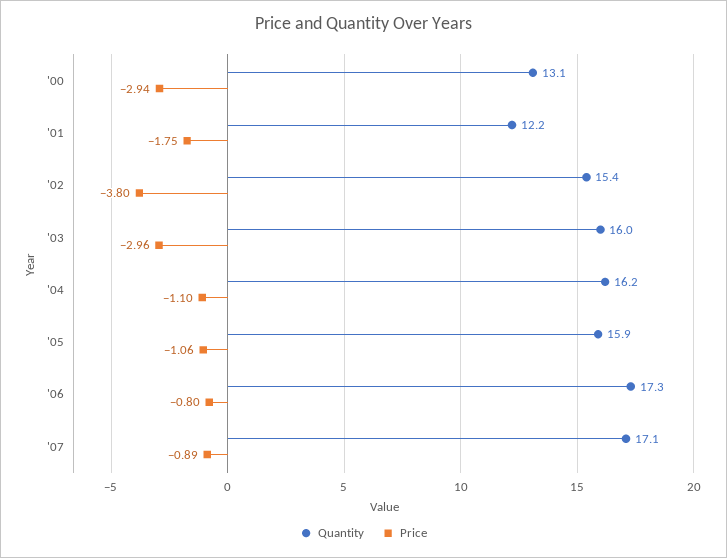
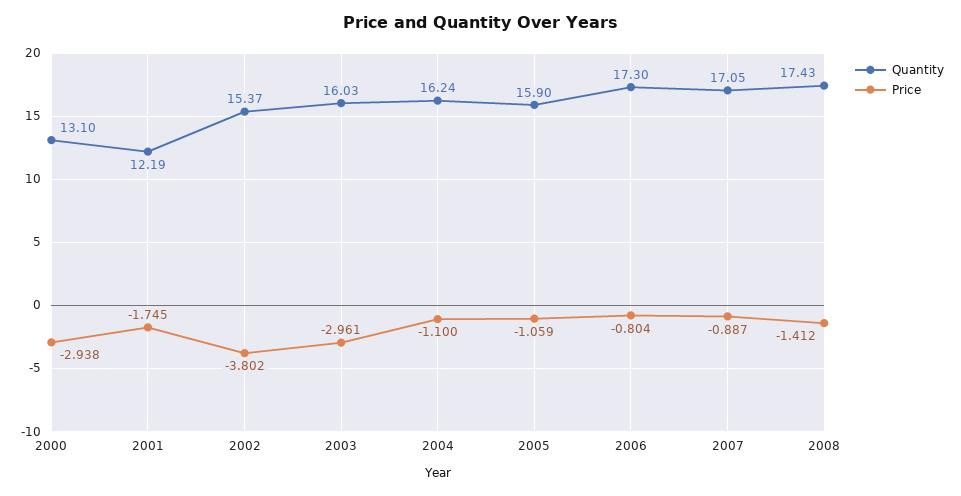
Quantity, 2008: none -> 17.43
Price, 2008: none -> -1.412

